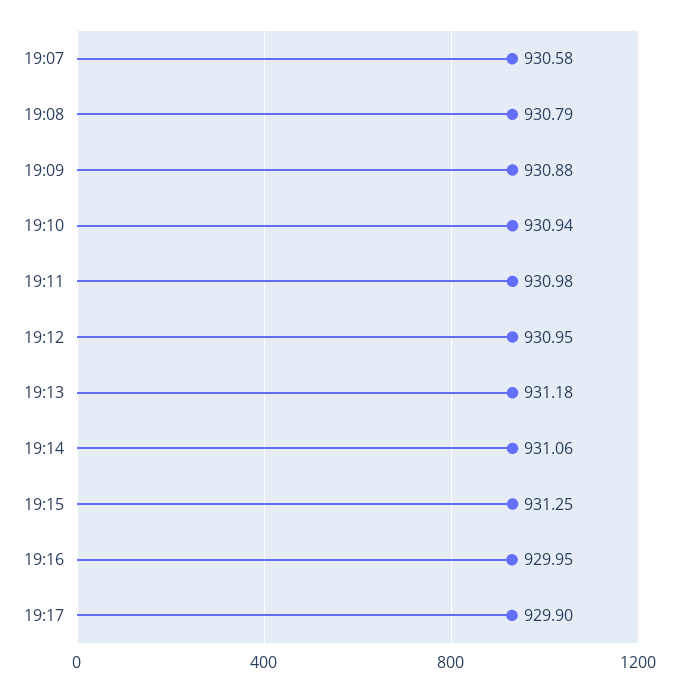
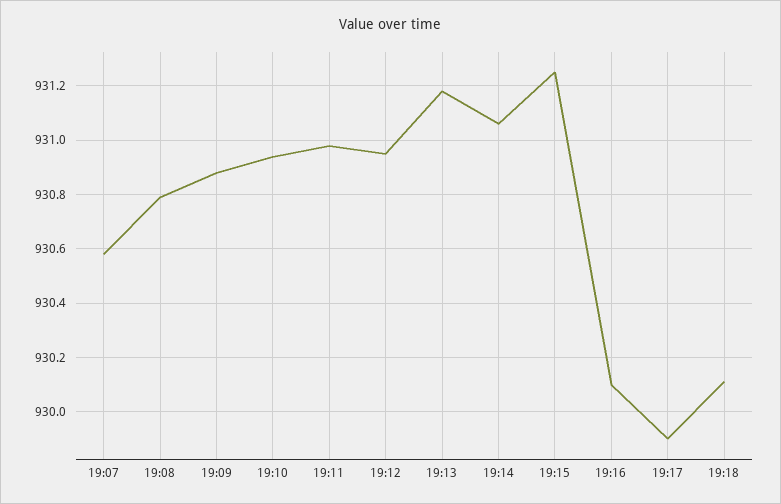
19:16: 929.95 -> 930.1
19:18: none -> 930.1

